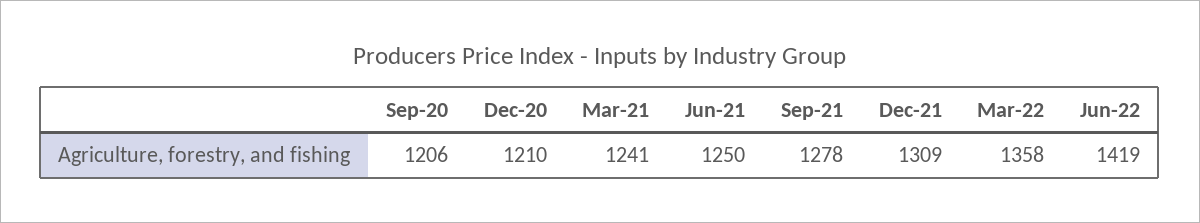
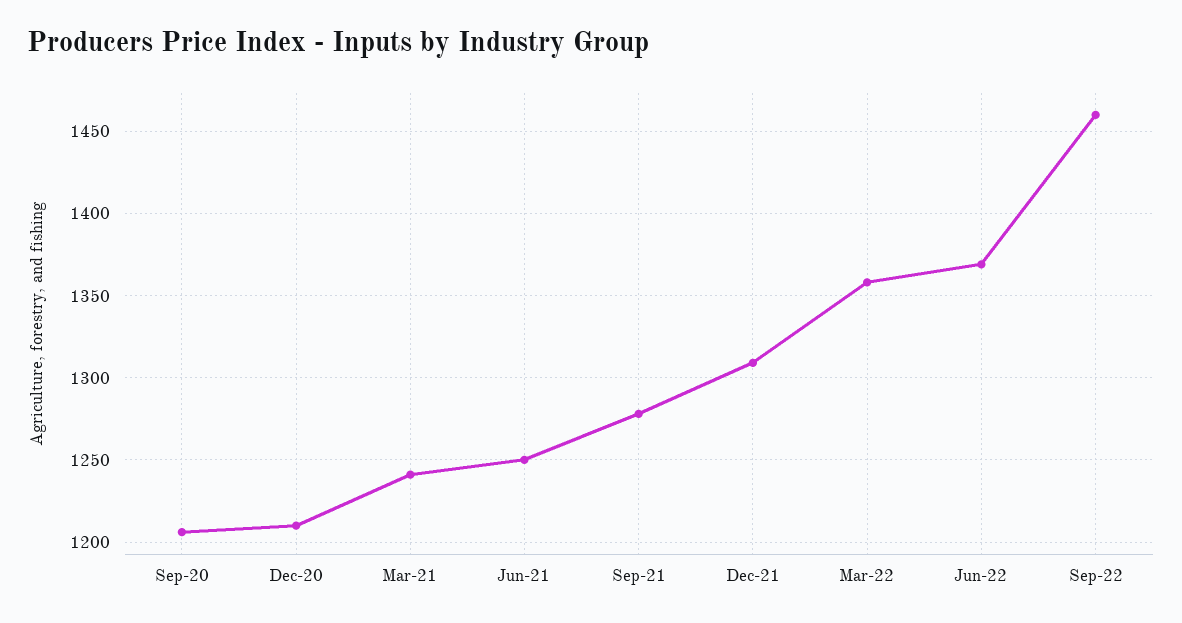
Jun-22: 1419 -> 1370
Sep-22: none -> 1460

